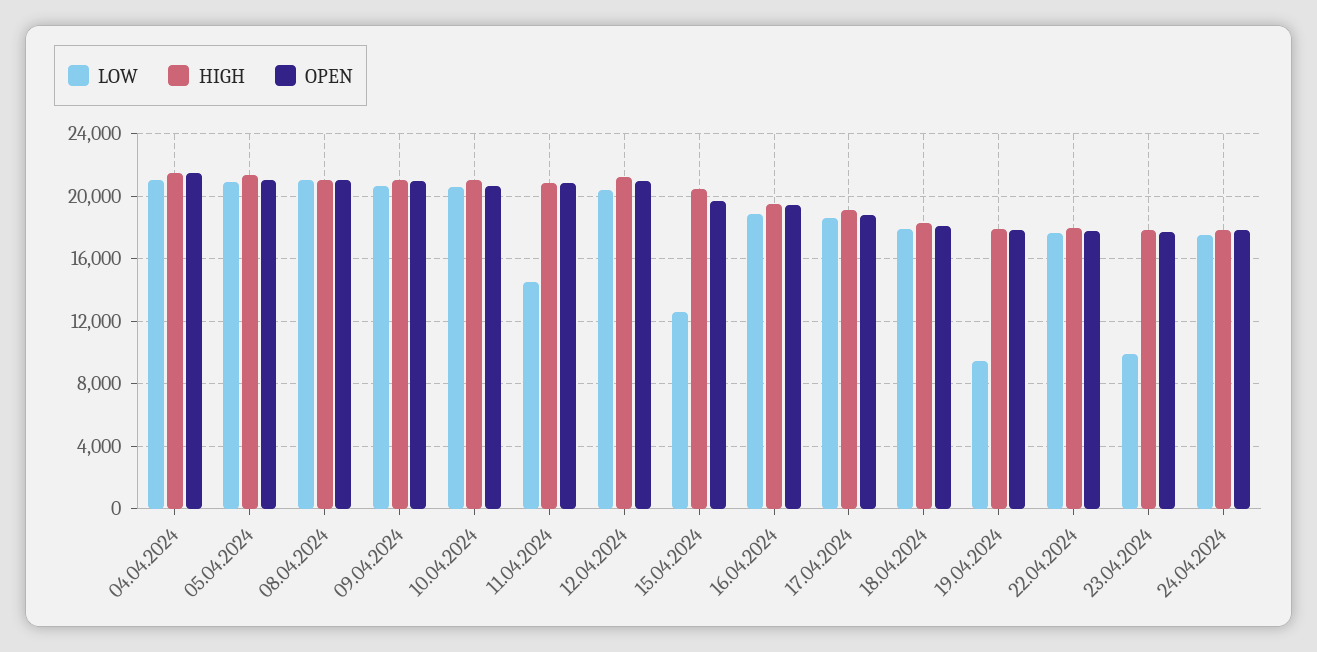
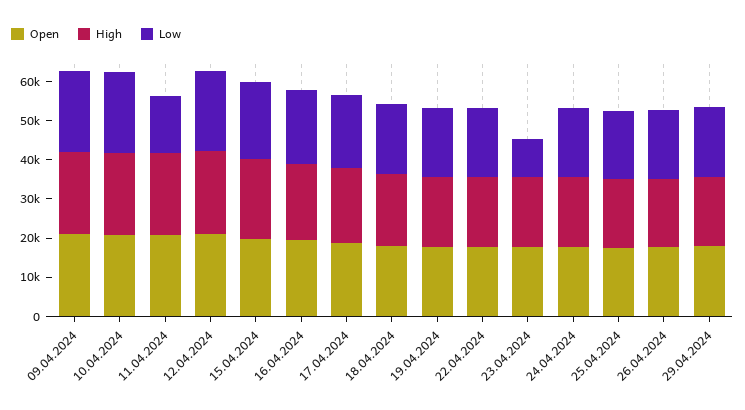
LOW, 04.04.2024: 21000 -> none
HIGH, 04.04.2024: 21500 -> none
OPEN, 04.04.2024: 21500 -> none
LOW, 05.04.2024: 21000 -> none
HIGH, 05.04.2024: 21500 -> none
OPEN, 05.04.2024: 21000 -> none
LOW, 08.04.2024: 21000 -> none
HIGH, 08.04.2024: 21000 -> none
OPEN, 08.04.2024: 21000 -> none
LOW, 15.04.2024: 12500 -> 20000
LOW, 19.04.2024: 9500 -> 17500
OPEN, 25.04.2024: none -> 17500
HIGH, 25.04.2024: none -> 17500
LOW, 25.04.2024: none -> 17500
OPEN, 26.04.2024: none -> 17500
HIGH, 26.04.2024: none -> 17500
LOW, 26.04.2024: none -> 17500
OPEN, 29.04.2024: none -> 17500
HIGH, 29.04.2024: none -> 17500
LOW, 29.04.2024: none -> 17500

